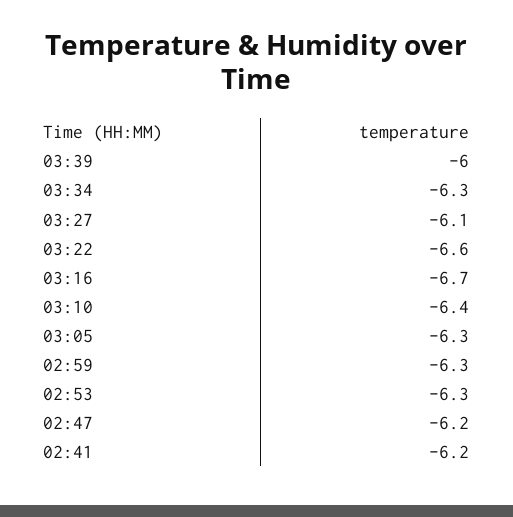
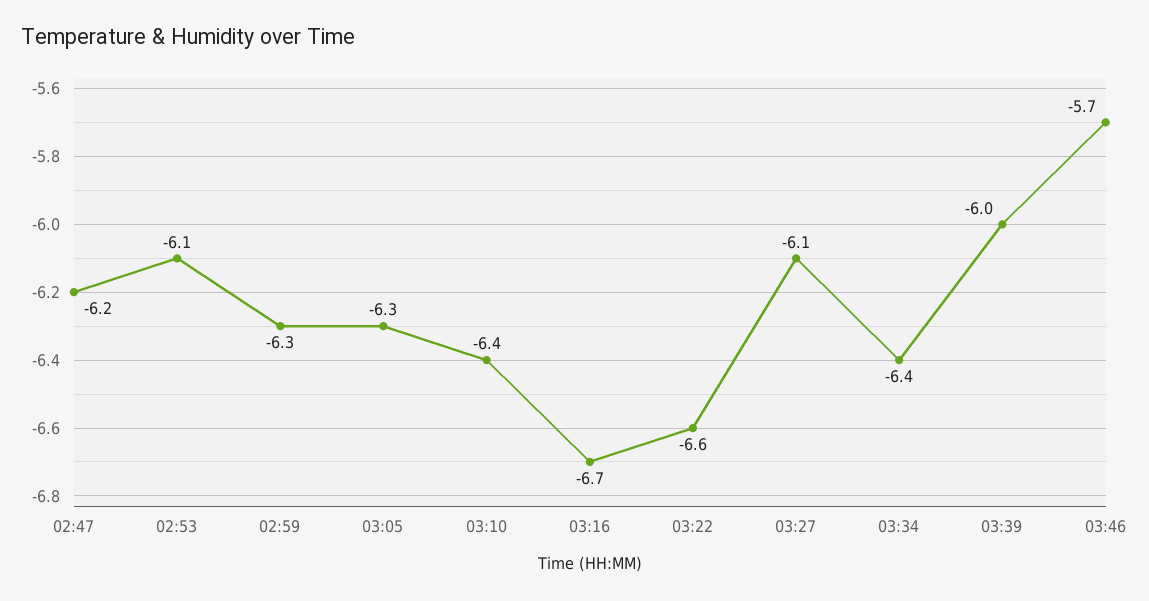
03:34: -6.3 -> -6.4
02:53: -6.3 -> -6.1
02:41: -6.2 -> none
03:46: none -> -5.7

